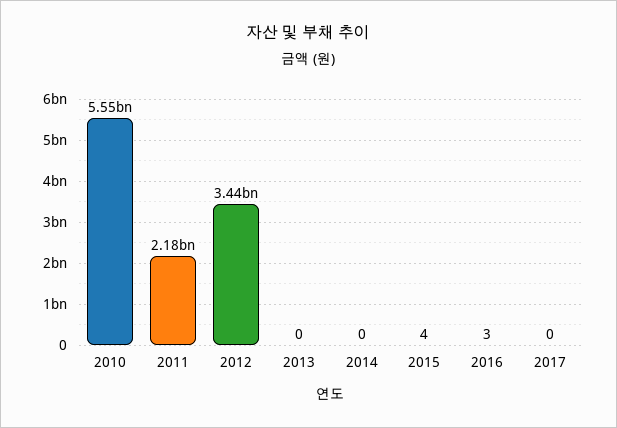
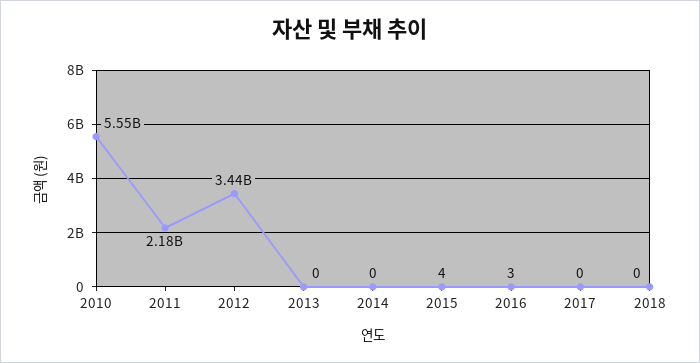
2018: none -> 0

